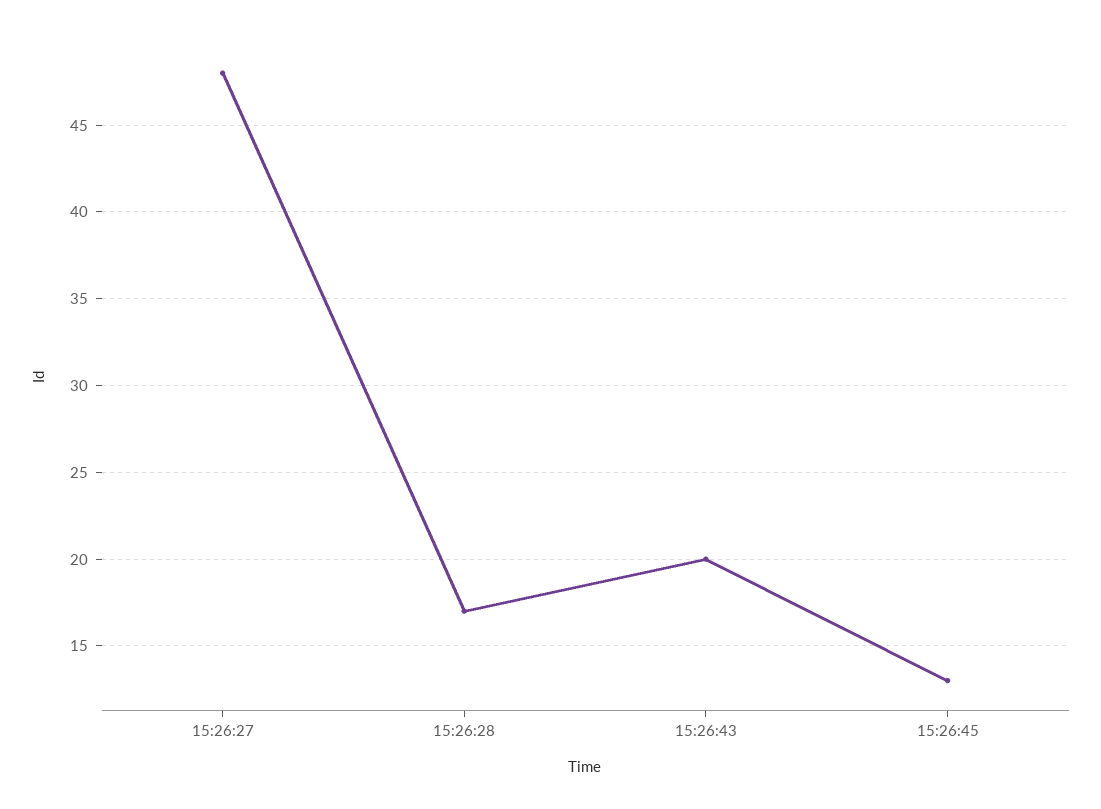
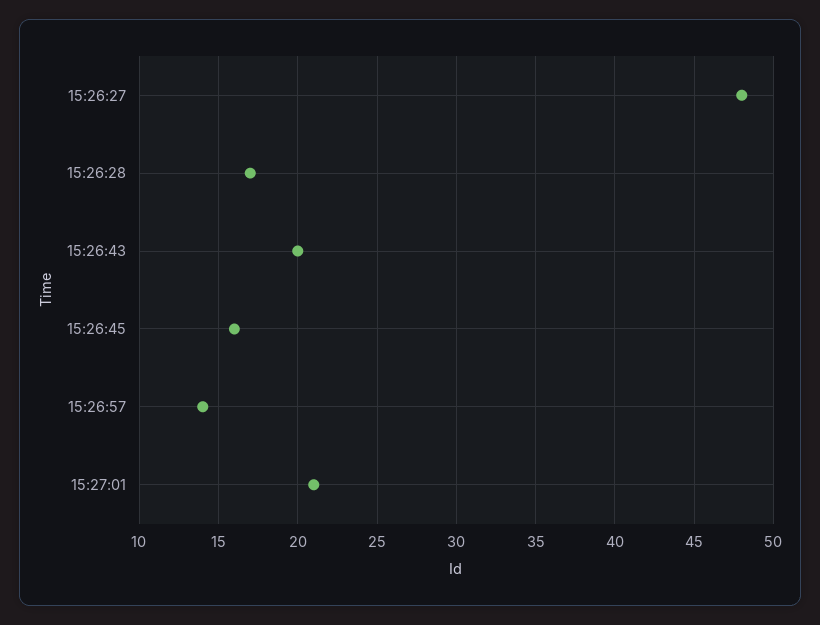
15:26:45: 13 -> 16
15:26:57: none -> 14
15:27:01: none -> 21

